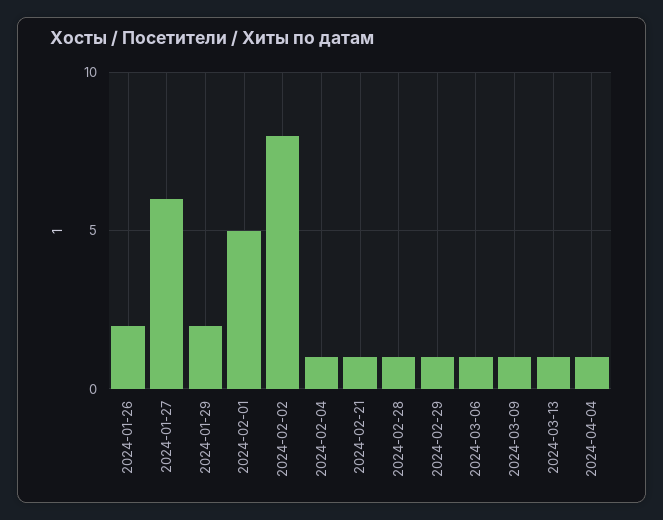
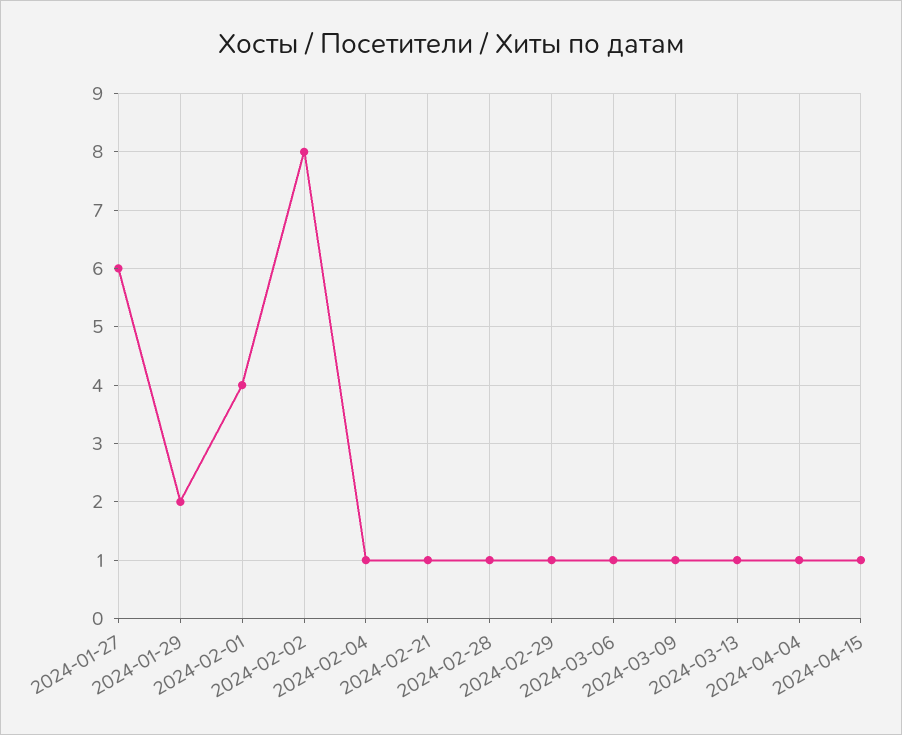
2024-01-26: 2 -> none
2024-02-01: 5 -> 4
2024-04-15: none -> 1

